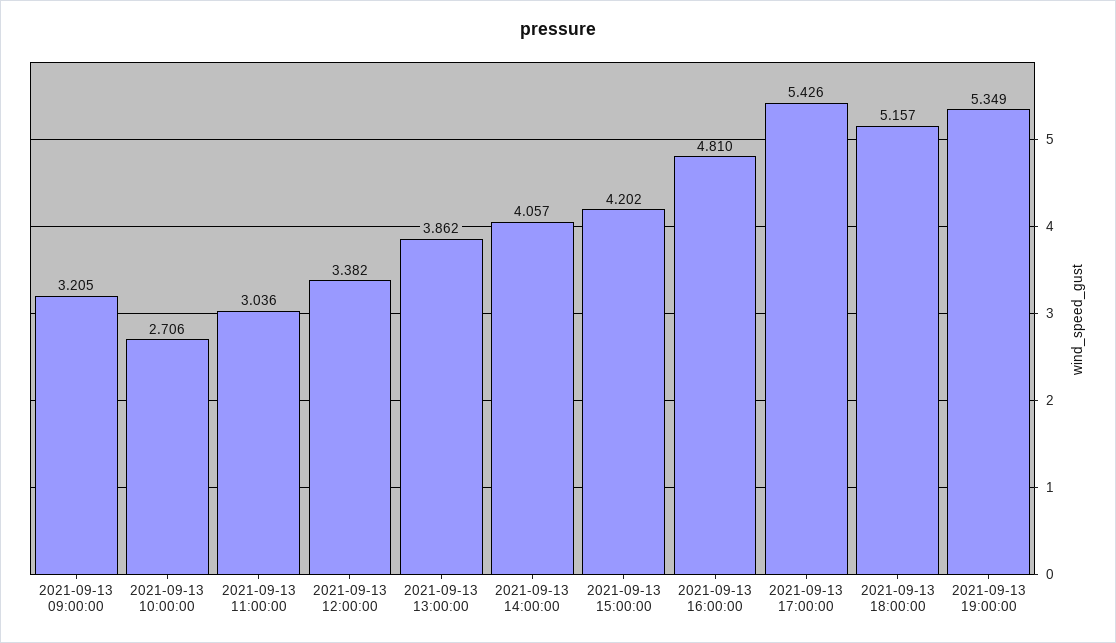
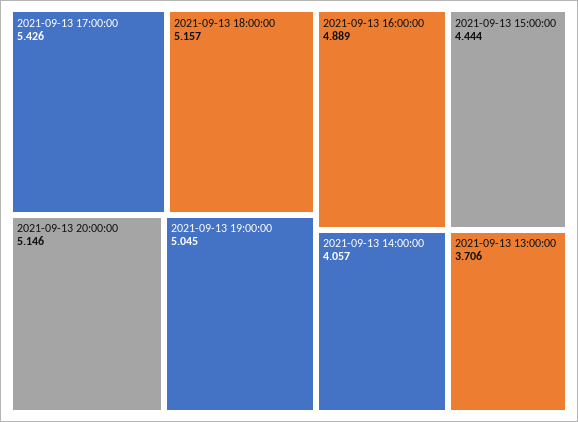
2021-09-13 09:00:00: 3.205 -> none
2021-09-13 10:00:00: 2.706 -> none
2021-09-13 11:00:00: 3.036 -> none
2021-09-13 12:00:00: 3.382 -> none
2021-09-13 13:00:00: 3.862 -> 3.706
2021-09-13 15:00:00: 4.202 -> 4.444
2021-09-13 16:00:00: 4.81 -> 4.889
2021-09-13 19:00:00: 5.349 -> 5.045
2021-09-13 20:00:00: none -> 5.146

